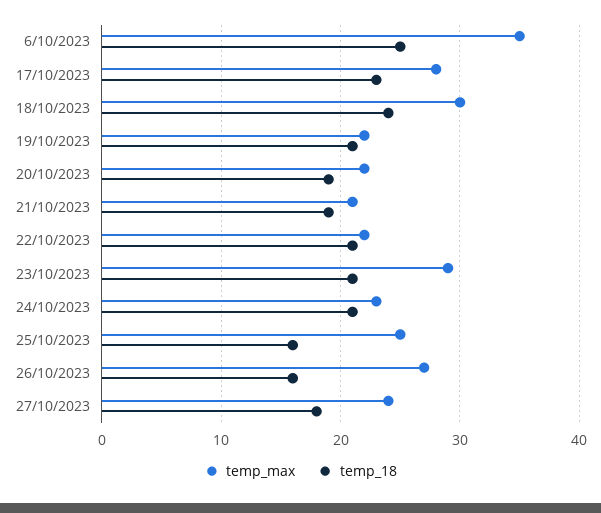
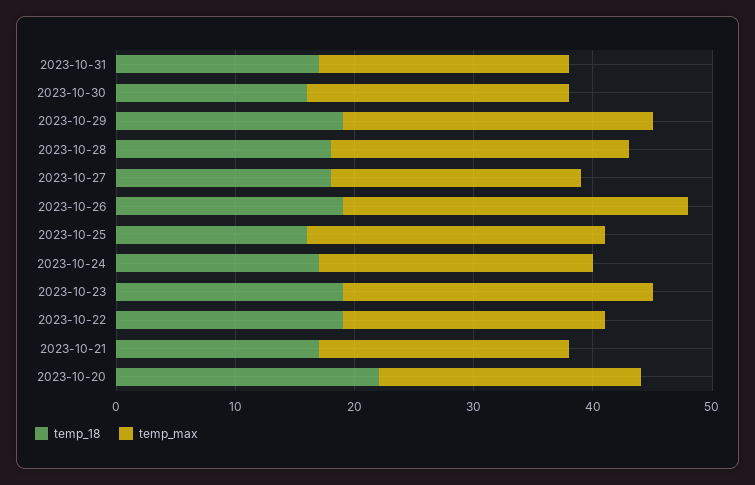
temp_max, 6/10/2023: 35 -> none
temp_18, 6/10/2023: 25 -> none
temp_max, 17/10/2023: 28 -> none
temp_18, 17/10/2023: 23 -> none
temp_max, 18/10/2023: 30 -> none
temp_18, 18/10/2023: 24 -> none
temp_max, 19/10/2023: 22 -> none
temp_18, 19/10/2023: 21 -> none
temp_18, 20/10/2023: 19 -> 22
temp_18, 21/10/2023: 19 -> 17
temp_18, 22/10/2023: 21 -> 19
temp_max, 23/10/2023: 29 -> 26
temp_18, 23/10/2023: 21 -> 19
temp_18, 24/10/2023: 21 -> 17
temp_max, 26/10/2023: 27 -> 29
temp_18, 26/10/2023: 16 -> 19
temp_max, 27/10/2023: 24 -> 21
temp_18, 2023-10-31: none -> 17
temp_max, 2023-10-31: none -> 21
temp_18, 2023-10-30: none -> 16
temp_max, 2023-10-30: none -> 22
temp_18, 2023-10-29: none -> 19
temp_max, 2023-10-29: none -> 26
temp_18, 2023-10-28: none -> 18
temp_max, 2023-10-28: none -> 25

